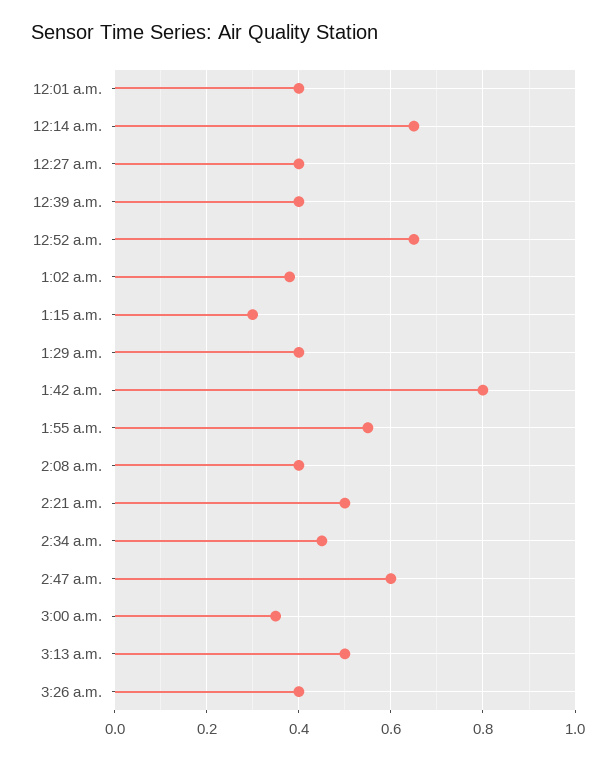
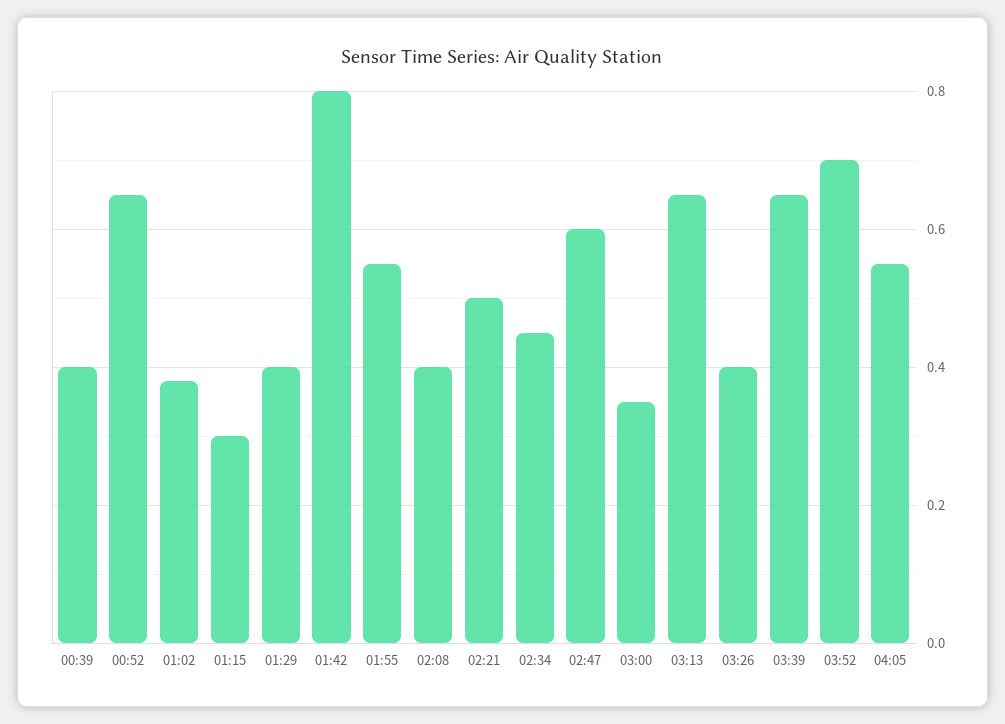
12:01 a.m.: 0.4 -> none
12:14 a.m.: 0.65 -> none
12:27 a.m.: 0.4 -> none
3:13 a.m.: 0.5 -> 0.65
03:39: none -> 0.65
03:52: none -> 0.7
04:05: none -> 0.55

